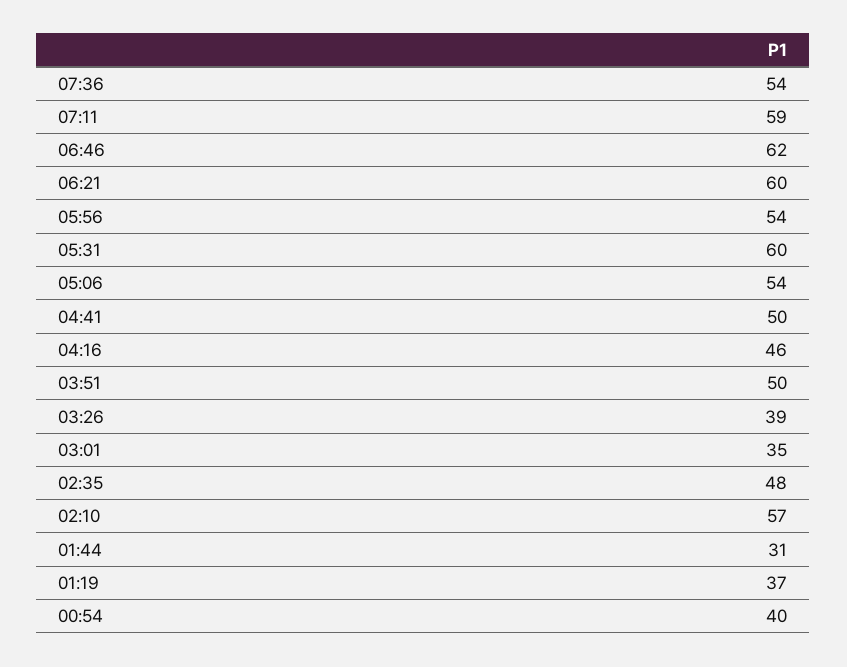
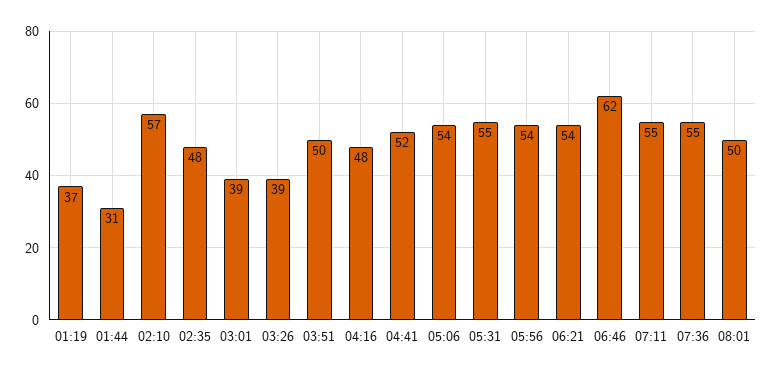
07:36: 54 -> 55
07:11: 59 -> 55
06:21: 60 -> 54
05:31: 60 -> 55
04:41: 50 -> 52
04:16: 46 -> 48
03:01: 35 -> 39
00:54: 40 -> none
08:01: none -> 50

